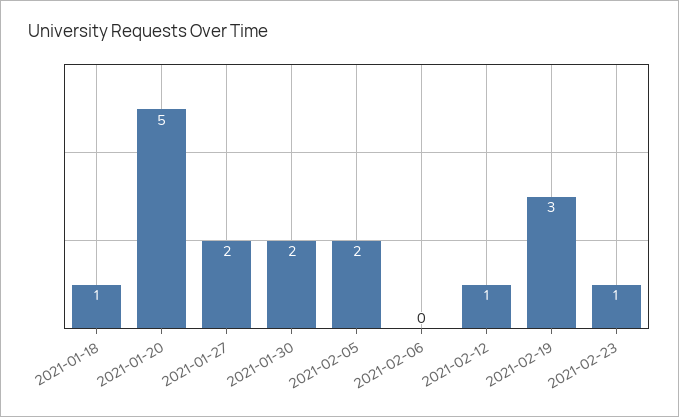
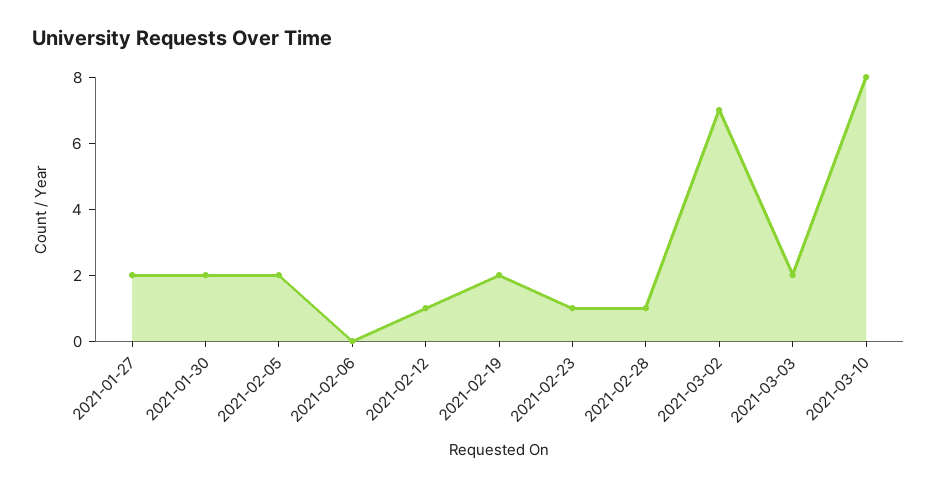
2021-01-18: 1 -> none
2021-01-20: 5 -> none
2021-02-19: 3 -> 2
2021-02-28: none -> 1
2021-03-02: none -> 7
2021-03-03: none -> 2
2021-03-10: none -> 8

